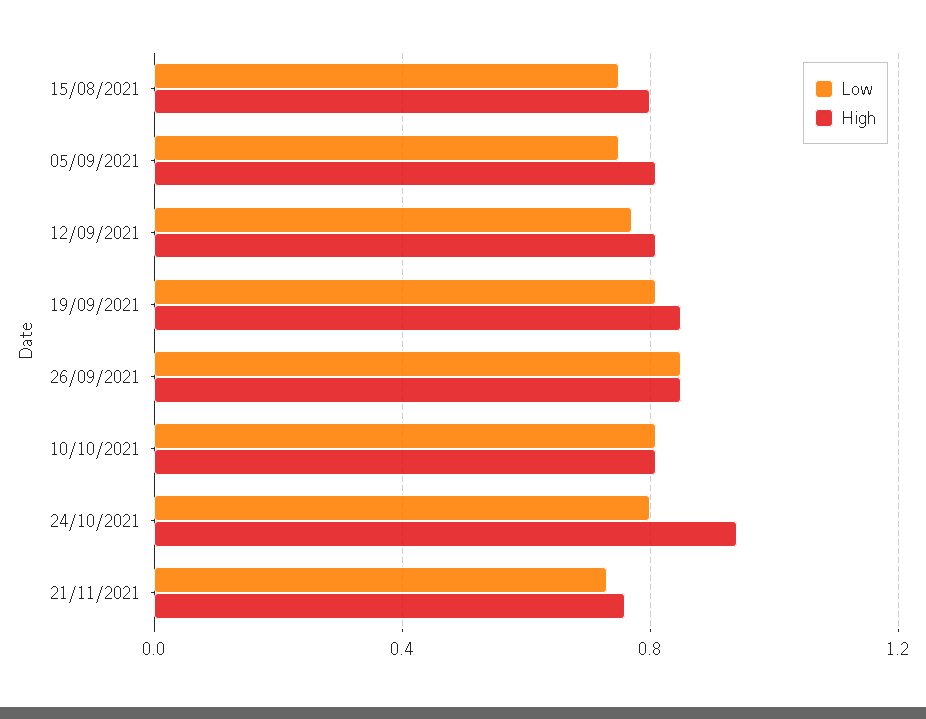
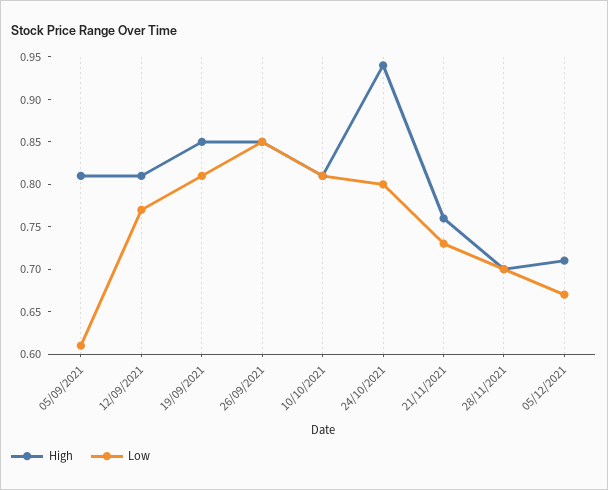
Low, 15/08/2021: 0.75 -> none
High, 15/08/2021: 0.8 -> none
Low, 05/09/2021: 0.75 -> 0.61
High, 28/11/2021: none -> 0.7
Low, 28/11/2021: none -> 0.7
High, 05/12/2021: none -> 0.71
Low, 05/12/2021: none -> 0.67

